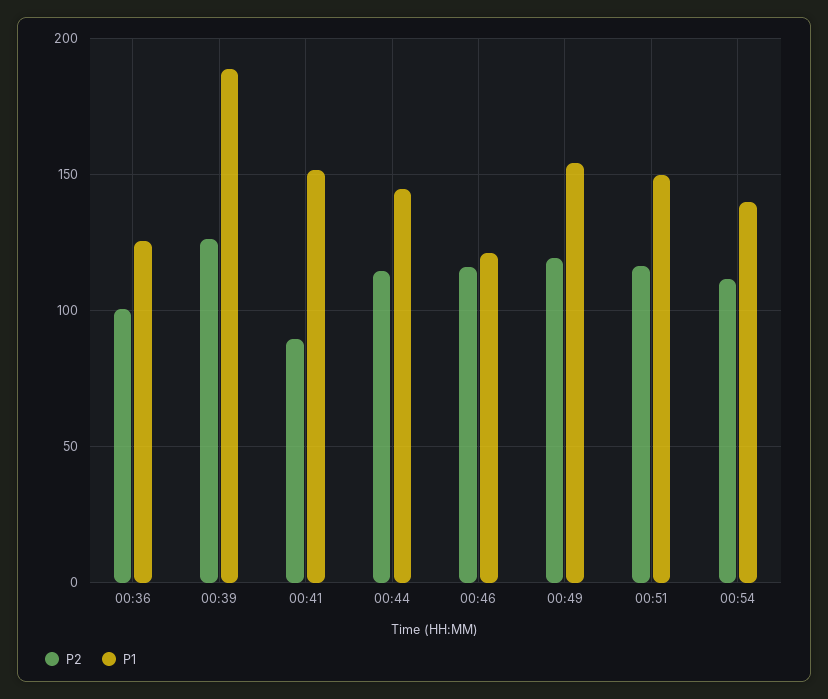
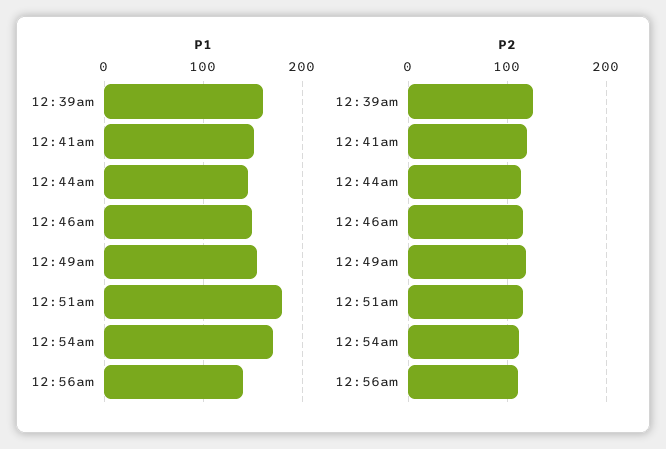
P2, 00:36: 100 -> none
P1, 00:36: 125 -> none
P1, 00:39: 190 -> 160
P2, 00:41: 90 -> 120
P1, 00:46: 120 -> 150
P1, 00:51: 150 -> 180
P1, 00:54: 140 -> 170
P1, 12:56am: none -> 140
P2, 12:56am: none -> 110

